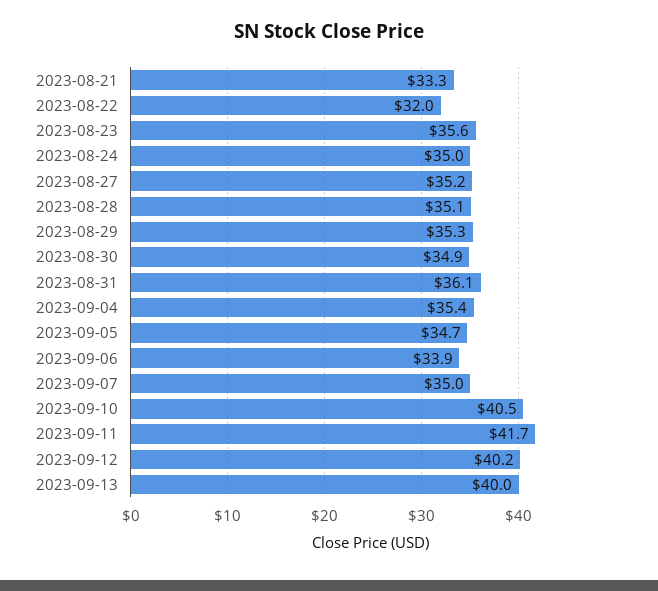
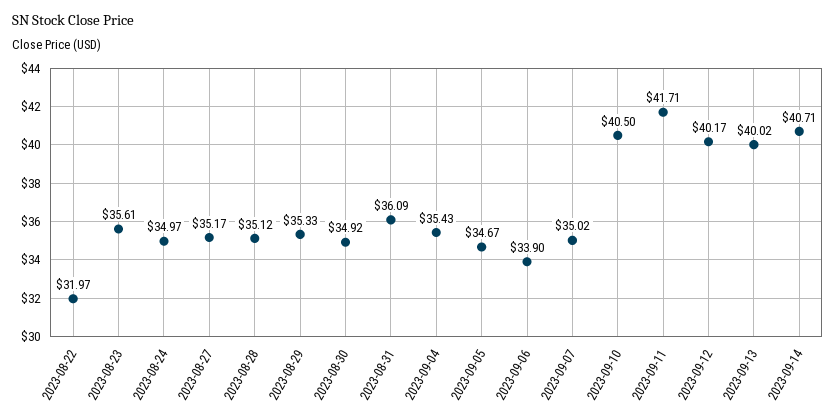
2023-08-21: 33.3 -> none
2023-09-14: none -> 40.71

